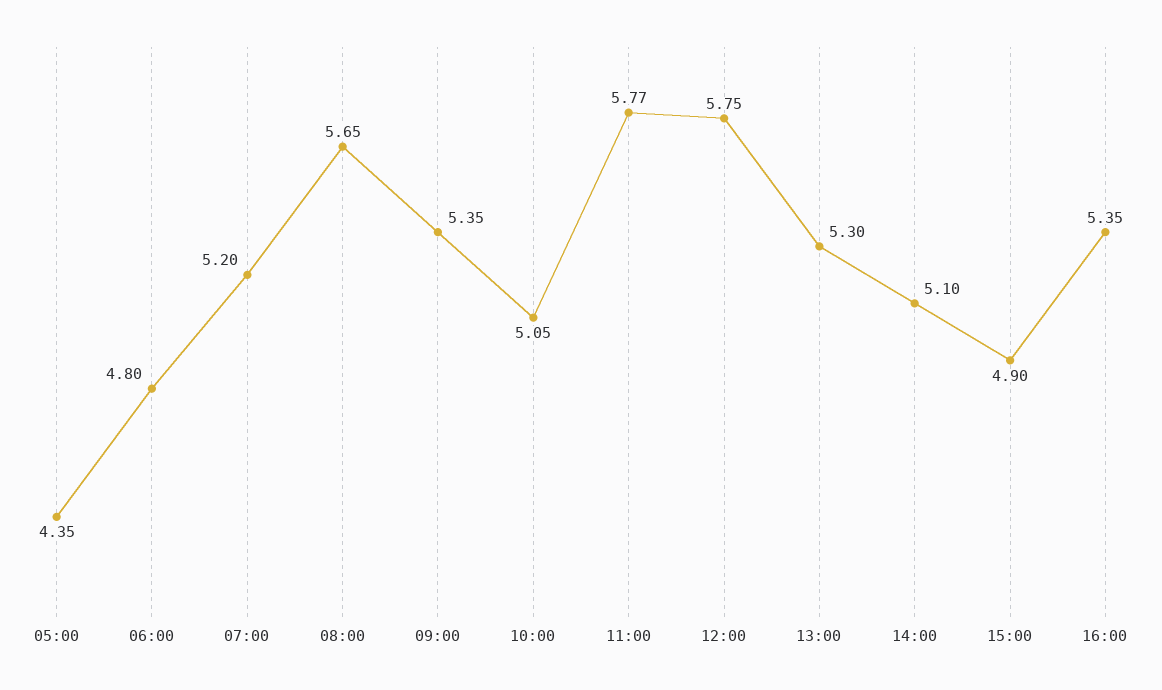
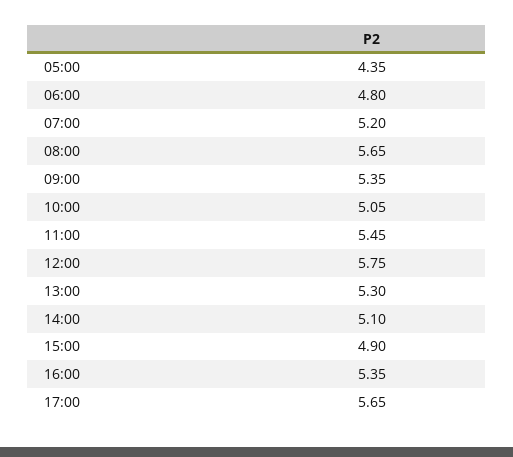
11:00: 5.77 -> 5.45
17:00: none -> 5.65

